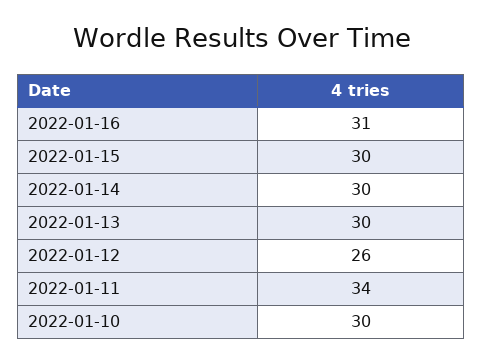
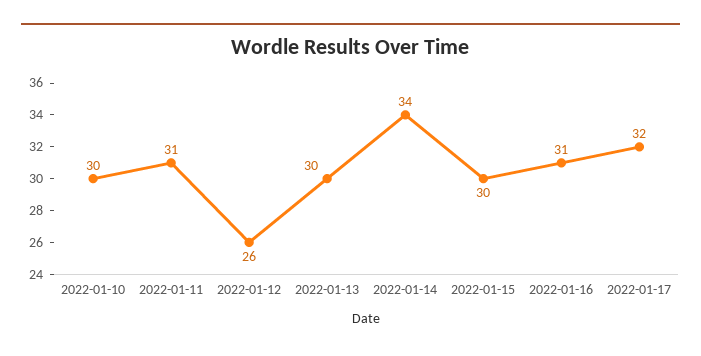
2022-01-14: 30 -> 34
2022-01-11: 34 -> 31
2022-01-17: none -> 32

